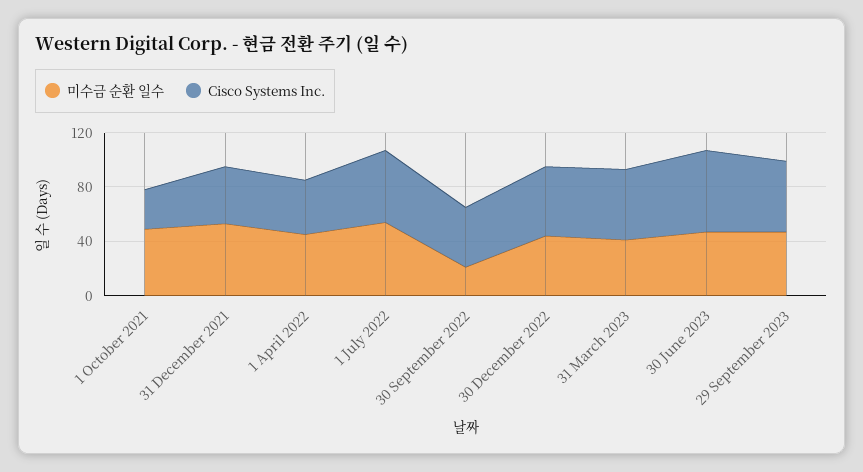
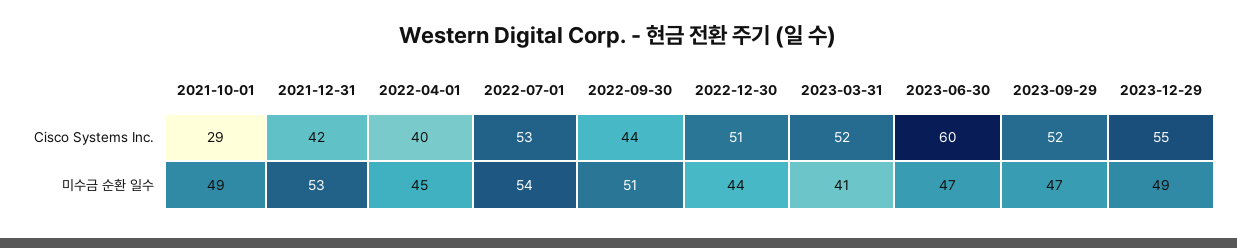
미수금 순환 일수, 30 September 2022: 20 -> 51
Cisco Systems Inc., 2023-12-29: none -> 55
미수금 순환 일수, 2023-12-29: none -> 49

